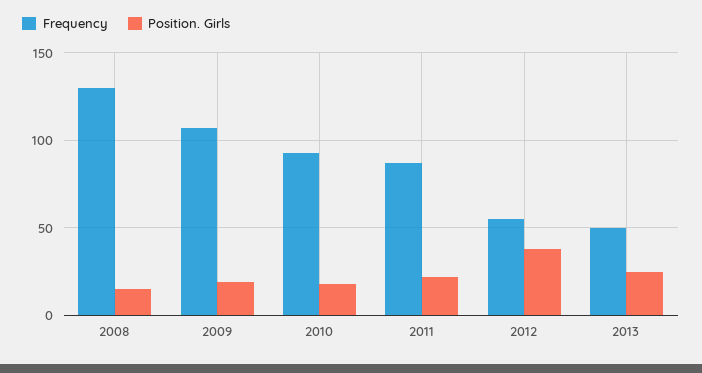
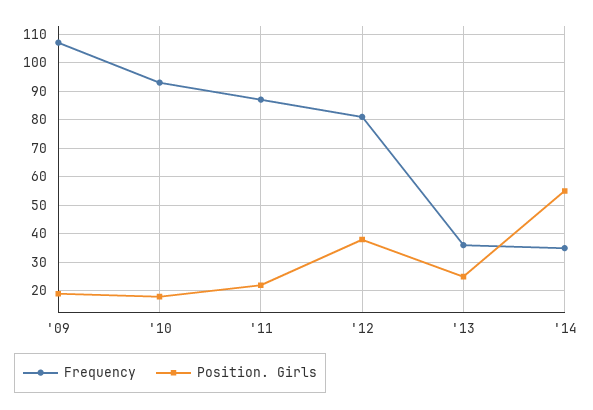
Frequency, 2008: 130 -> none
Position. Girls, 2008: 15 -> none
Frequency, 2012: 55 -> 80
Frequency, 2013: 50 -> 35
Frequency, '14: none -> 35
Position. Girls, '14: none -> 55

